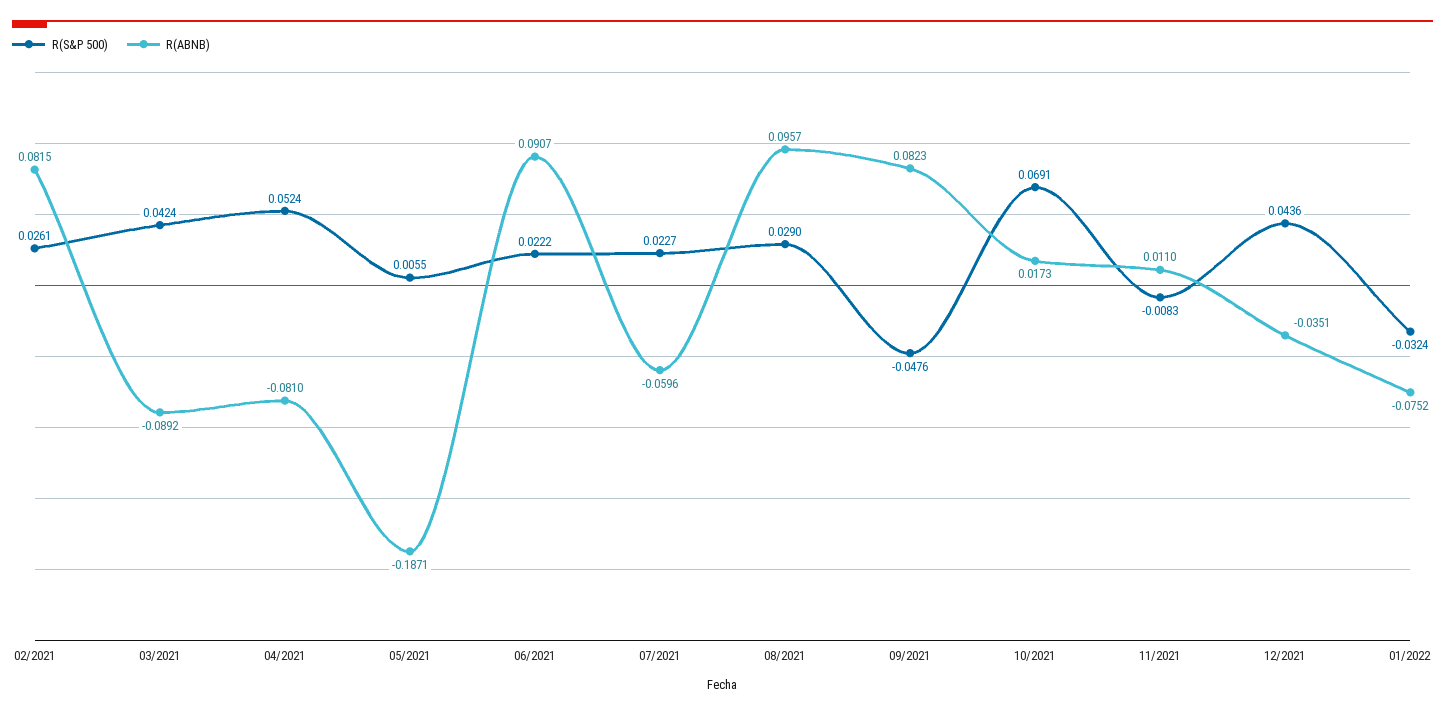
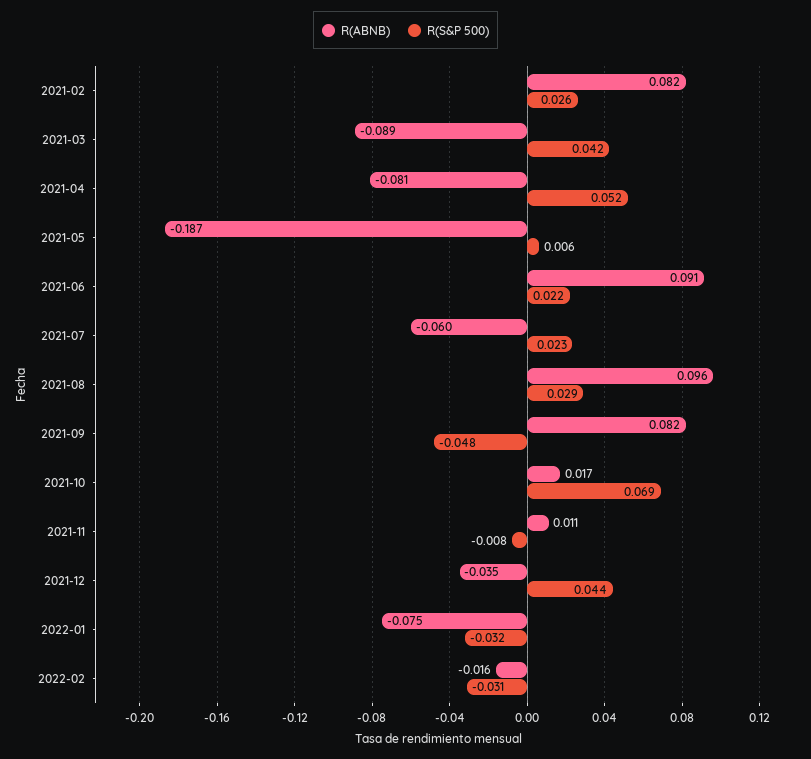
R(ABNB), 2022-02: none -> -0.016
R(S&P 500), 2022-02: none -> -0.031

